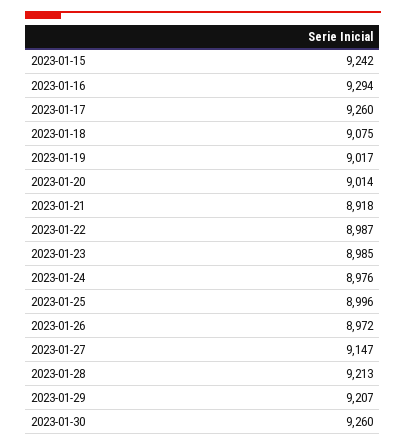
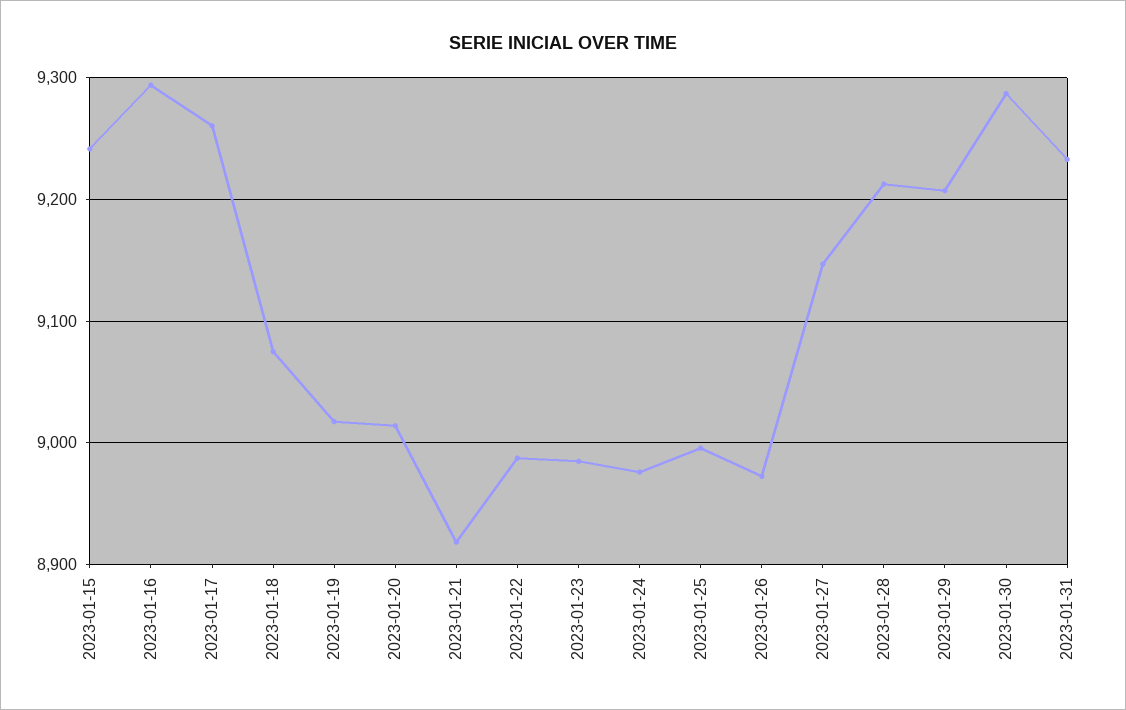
2023-01-30: 9260 -> 9290
2023-01-31: none -> 9230

